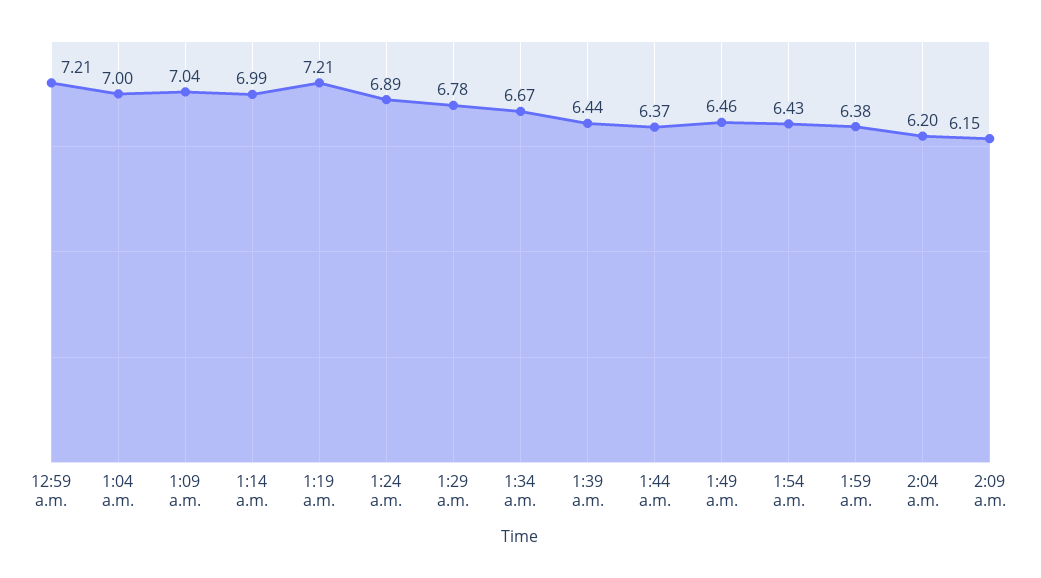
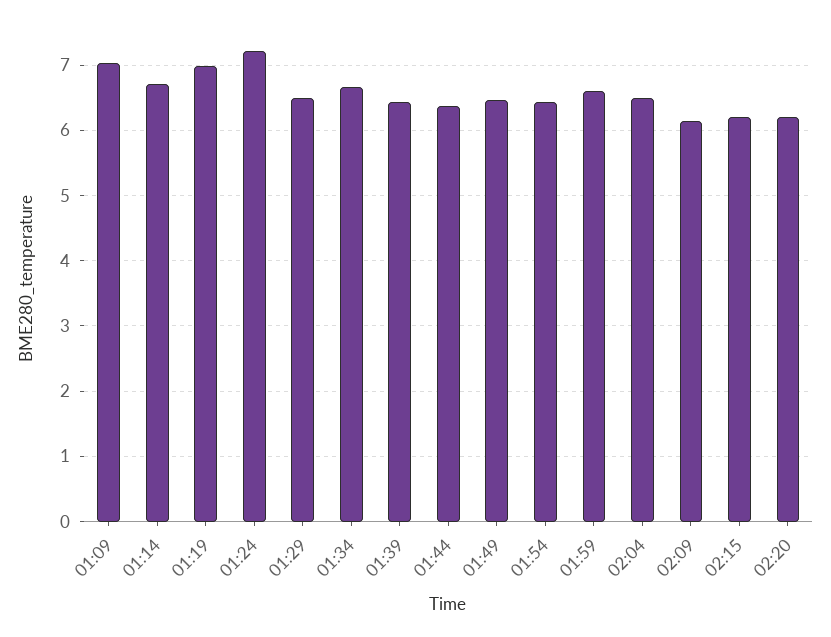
12:59 a.m.: 7.21 -> none
1:04 a.m.: 7 -> none
1:14 a.m.: 6.99 -> 6.7
1:19 a.m.: 7.21 -> 7
1:24 a.m.: 6.89 -> 7.2
1:29 a.m.: 6.78 -> 6.5
1:59 a.m.: 6.38 -> 6.6
2:04 a.m.: 6.2 -> 6.5
02:15: none -> 6.2
02:20: none -> 6.2

